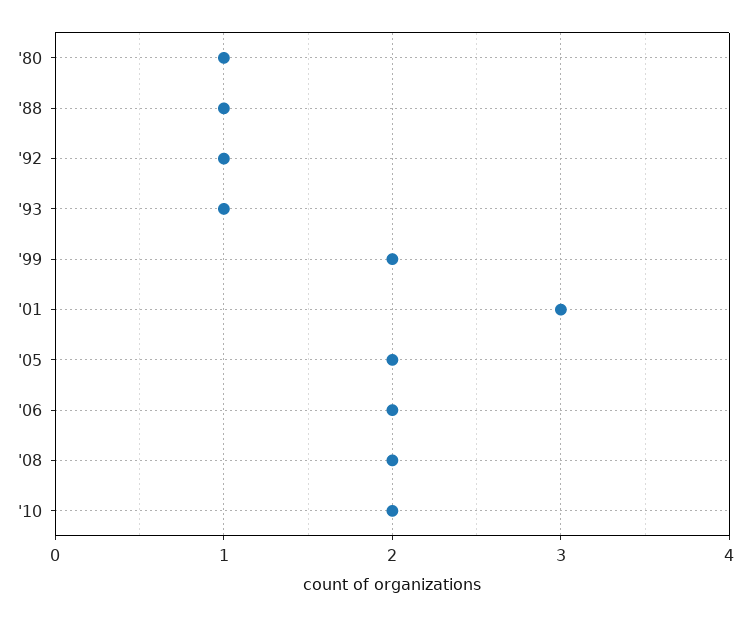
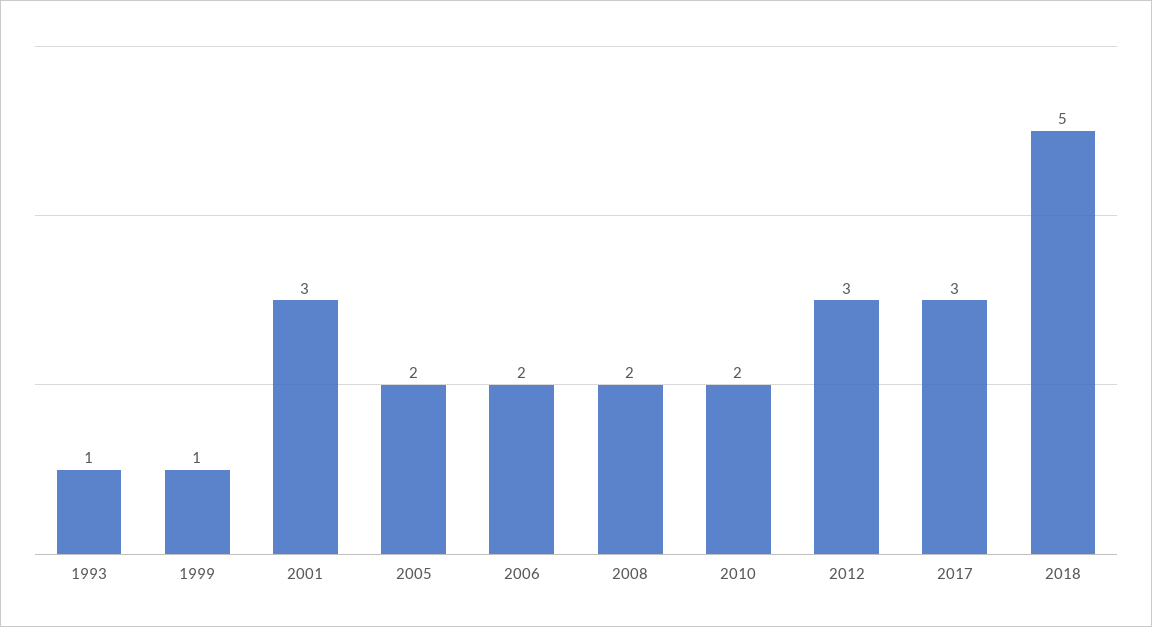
'80: 1 -> none
'88: 1 -> none
'92: 1 -> none
'99: 2 -> 1
2012: none -> 3
2017: none -> 3
2018: none -> 5

